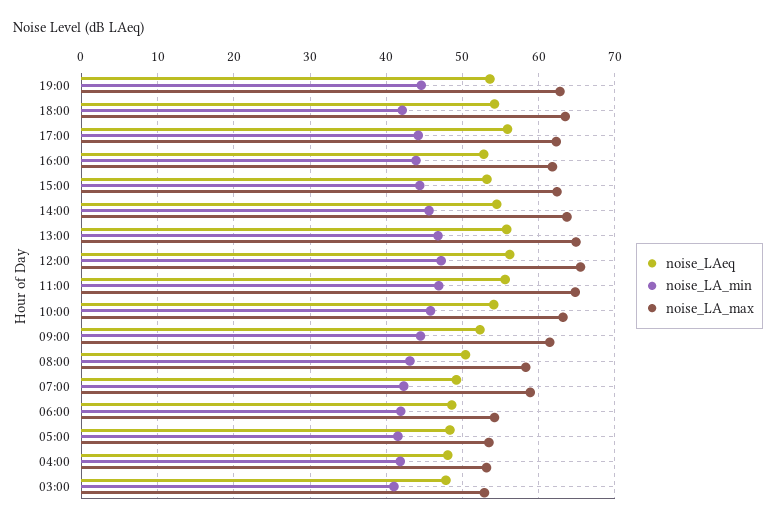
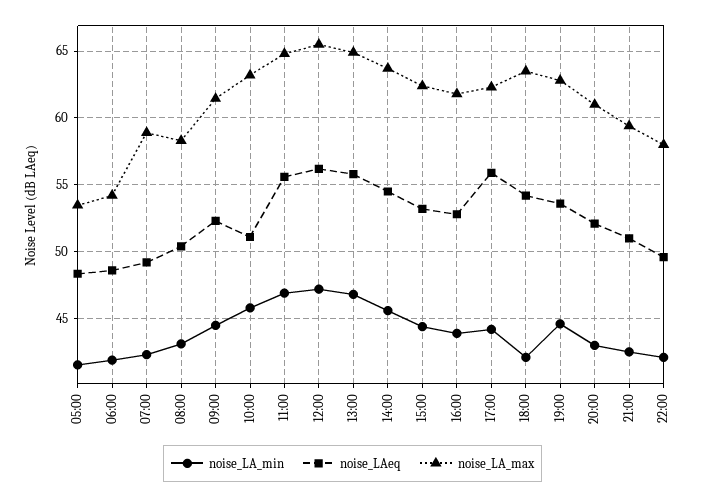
noise_LAeq, 10:00: 54 -> 51
noise_LAeq, 04:00: 48 -> none
noise_LA_min, 04:00: 42 -> none
noise_LA_max, 04:00: 53 -> none
noise_LAeq, 03:00: 48 -> none
noise_LA_min, 03:00: 41 -> none
noise_LA_max, 03:00: 53 -> none
noise_LA_min, 20:00: none -> 43
noise_LAeq, 20:00: none -> 52
noise_LA_max, 20:00: none -> 61
noise_LA_min, 21:00: none -> 42.5
noise_LAeq, 21:00: none -> 51
noise_LA_max, 21:00: none -> 59.5
noise_LA_min, 22:00: none -> 42
noise_LAeq, 22:00: none -> 49.5
noise_LA_max, 22:00: none -> 58

